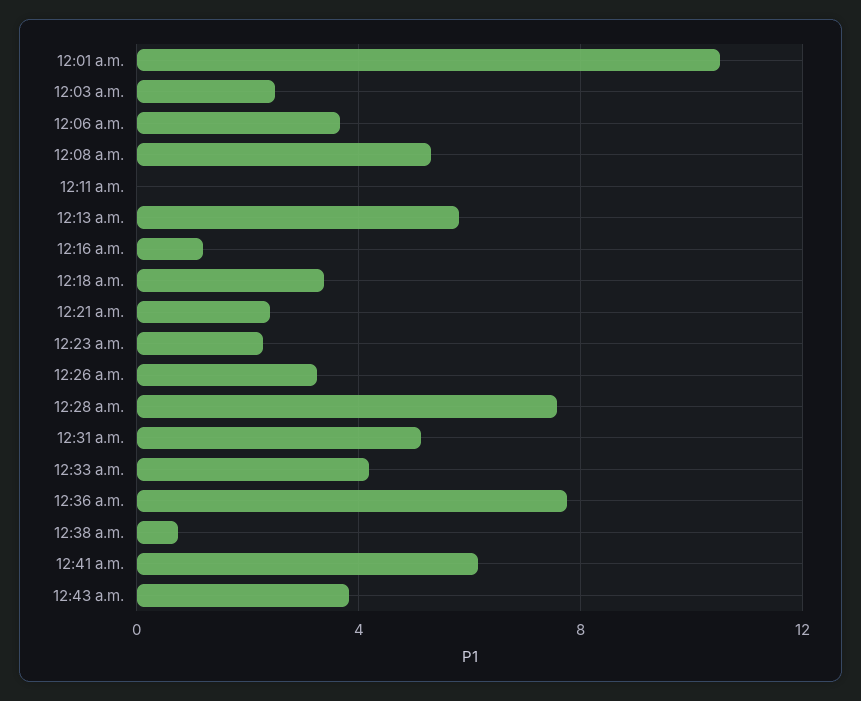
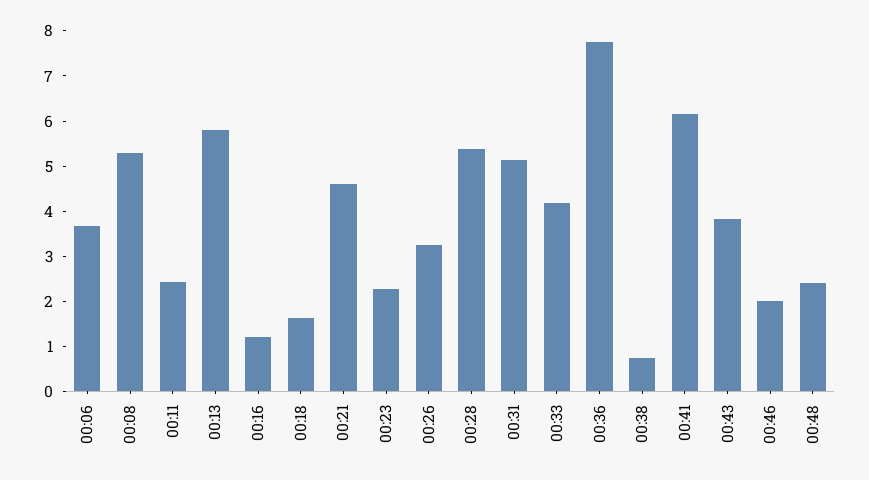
12:01 a.m.: 10.5 -> none
12:03 a.m.: 2.5 -> none
12:11 a.m.: 0 -> 2.4
12:18 a.m.: 3.5 -> 1.6
12:21 a.m.: 2.5 -> 4.6
12:28 a.m.: 7.5 -> 5.4
00:46: none -> 2
00:48: none -> 2.4

